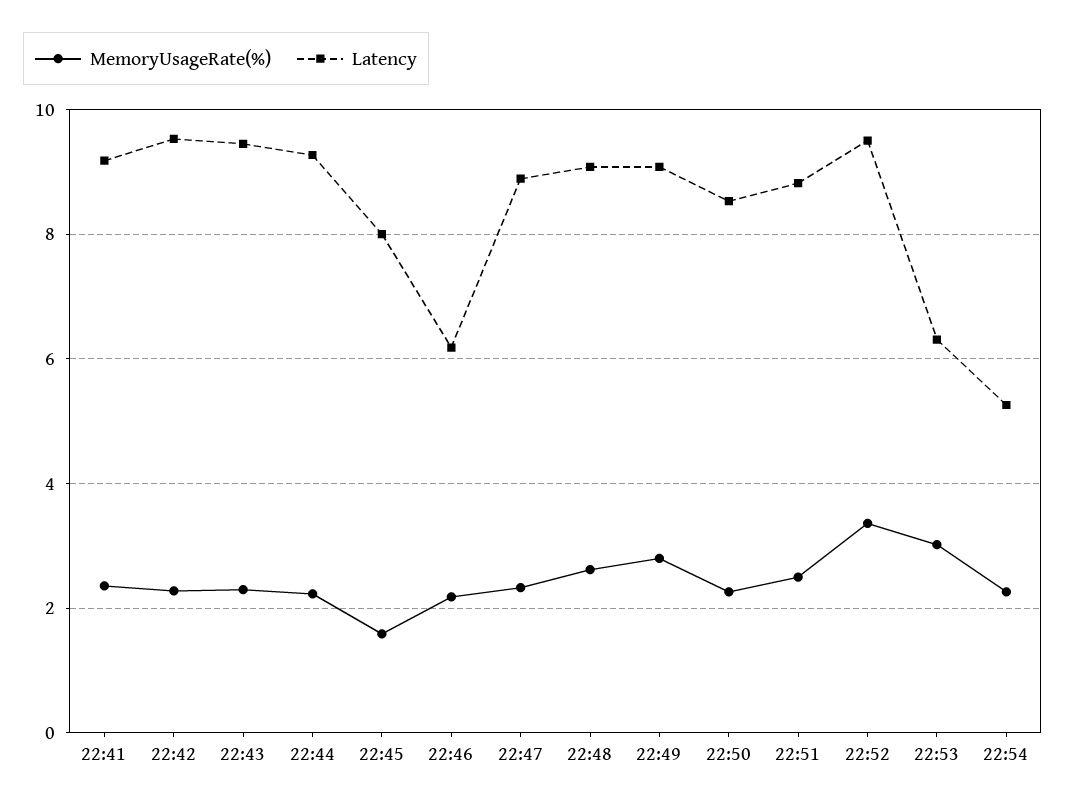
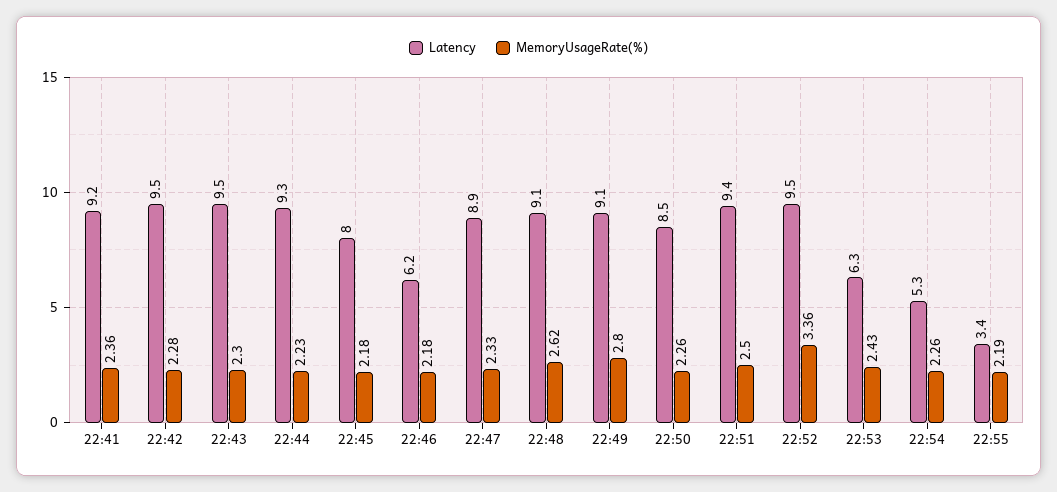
MemoryUsageRate(%), 22:45: 1.6 -> 2.18
Latency, 22:51: 8.8 -> 9.4
MemoryUsageRate(%), 22:53: 3 -> 2.43
Latency, 22:55: none -> 3.4
MemoryUsageRate(%), 22:55: none -> 2.19

